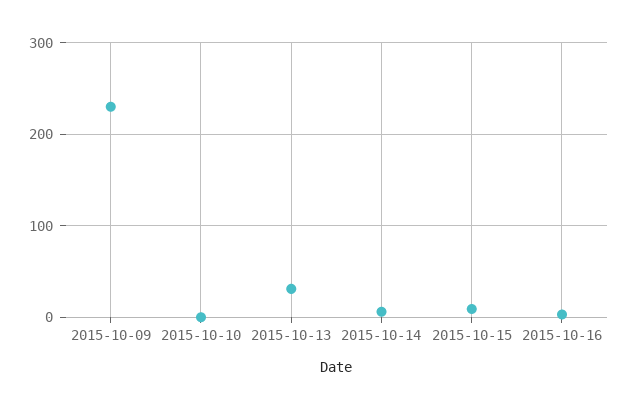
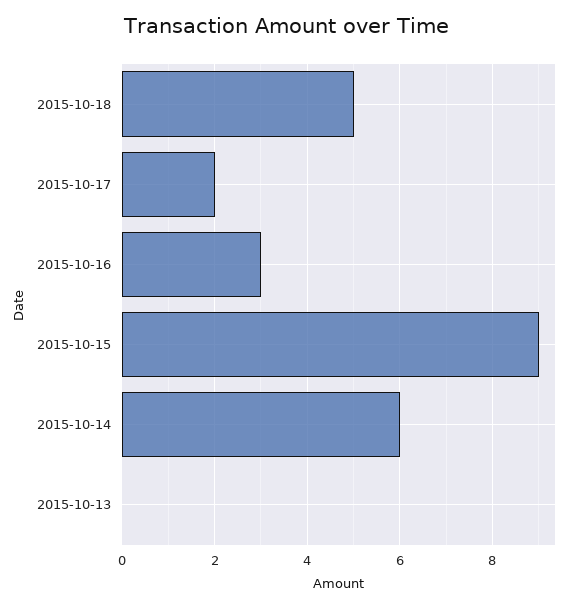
2015-10-09: 230 -> none
2015-10-10: 0 -> none
2015-10-13: 30 -> 0
2015-10-18: none -> 5
2015-10-17: none -> 2

